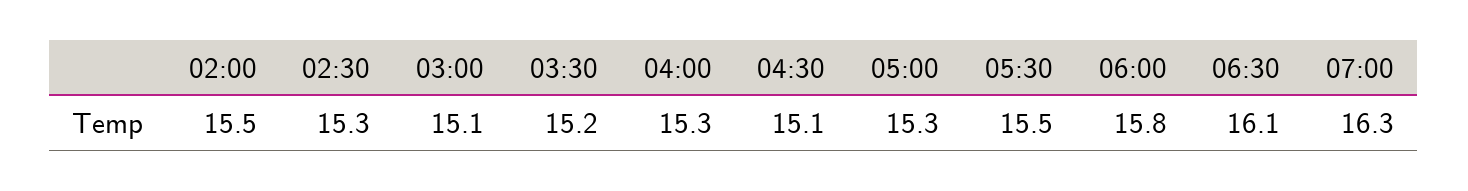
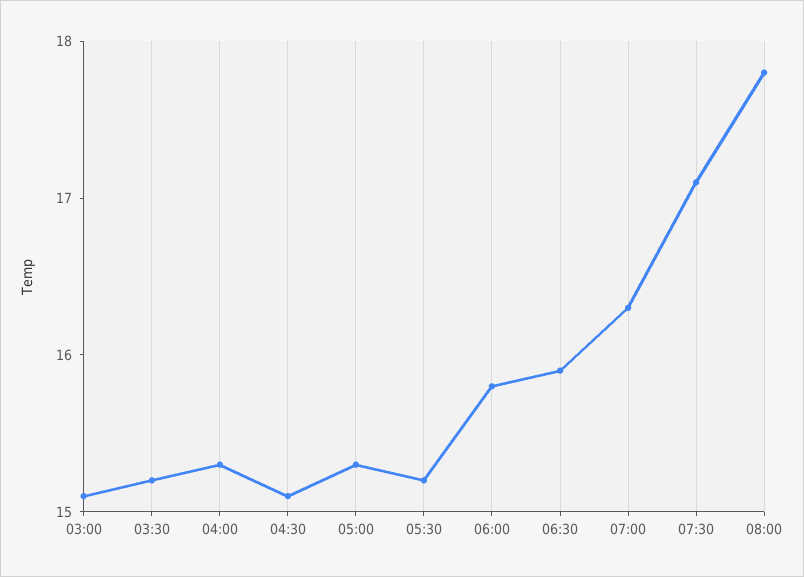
02:00: 15.5 -> none
02:30: 15.3 -> none
05:30: 15.5 -> 15.2
06:30: 16.1 -> 15.9
07:30: none -> 17.1
08:00: none -> 17.8

